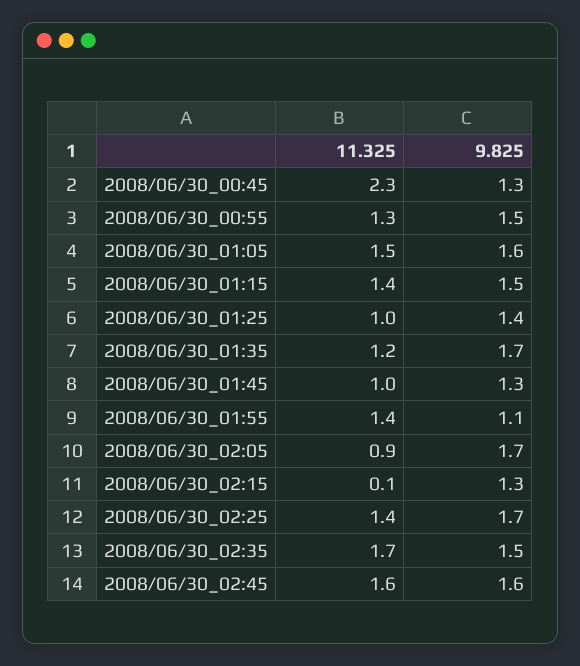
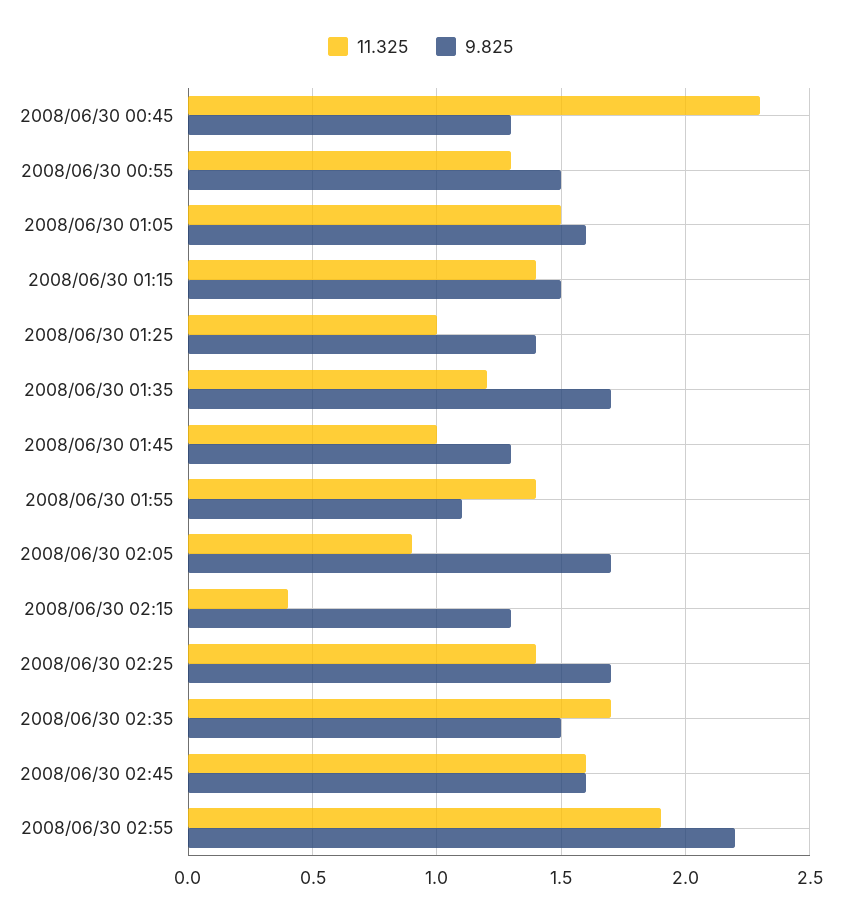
11.325, 2008/06/30_02:15: 0.1 -> 0.4
11.325, 2008/06/30 02:55: none -> 1.9
9.825, 2008/06/30 02:55: none -> 2.2

